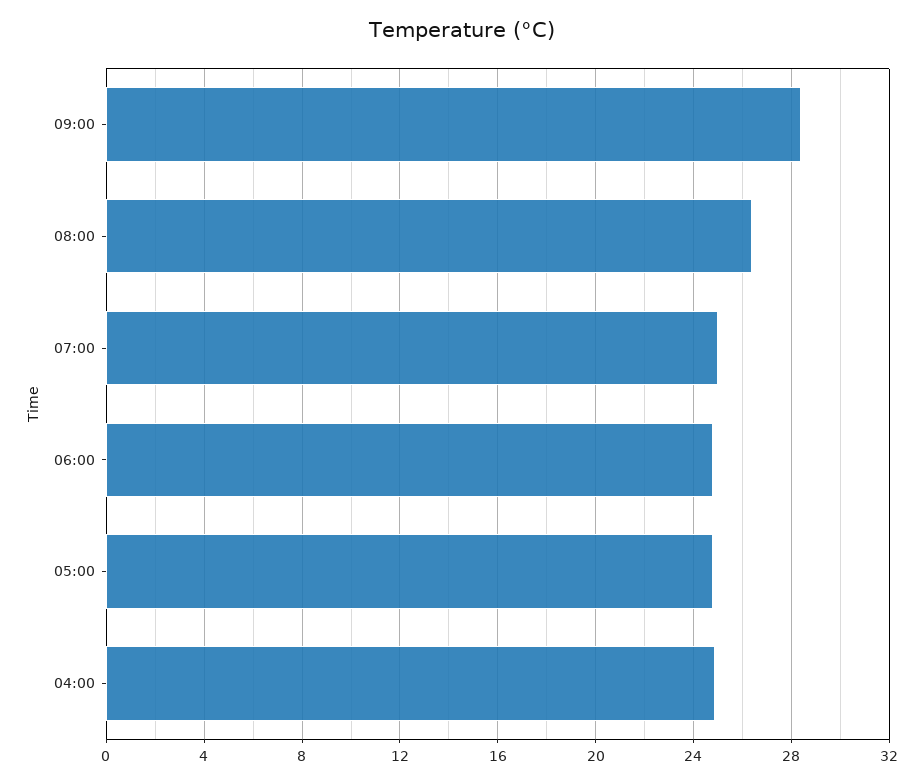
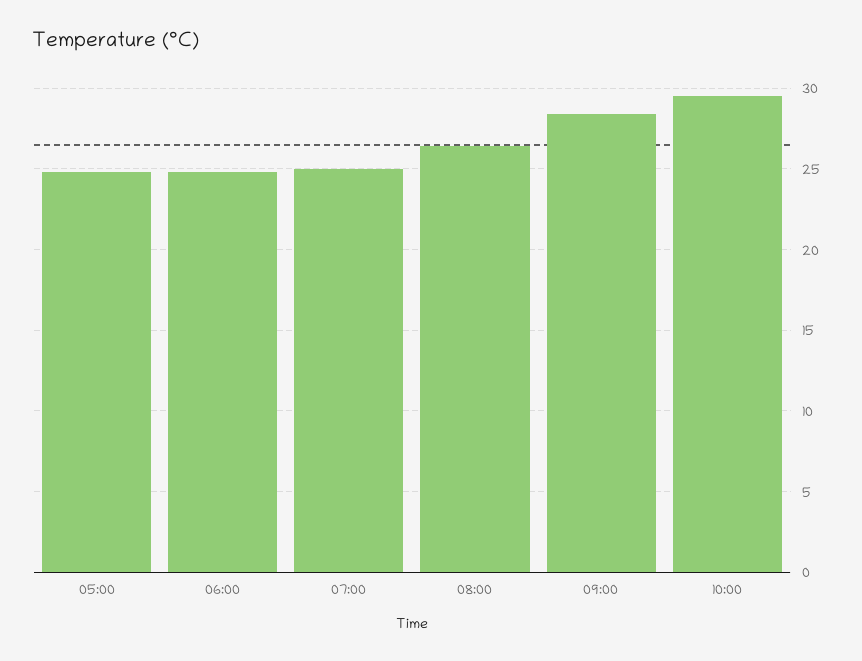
04:00: 25 -> none
10:00: none -> 29.5

